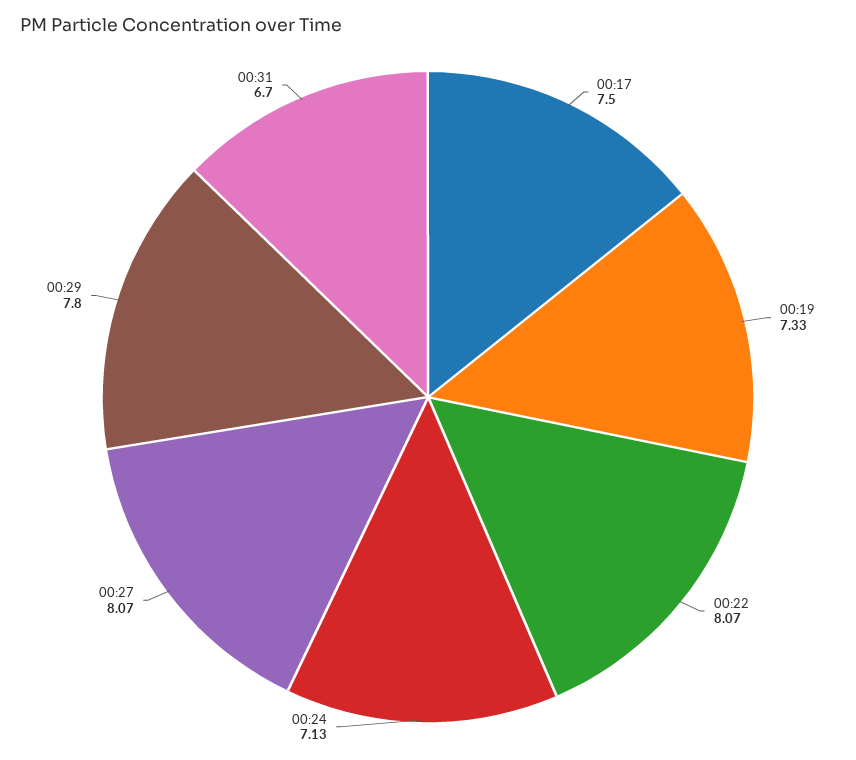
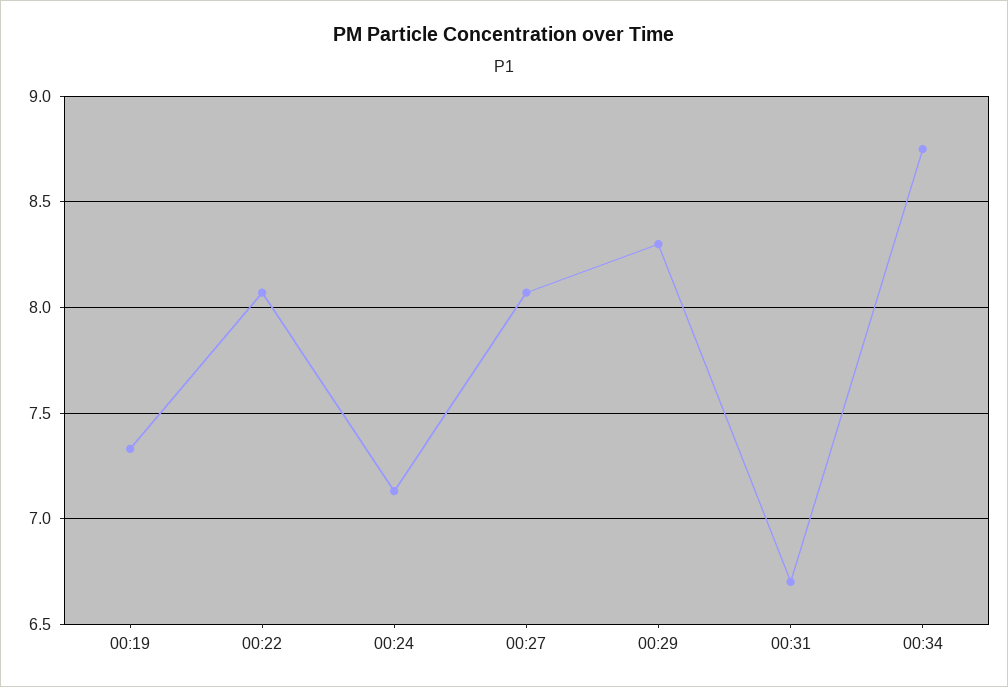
00:17: 7.5 -> none
00:29: 7.8 -> 8.3
00:34: none -> 8.75

